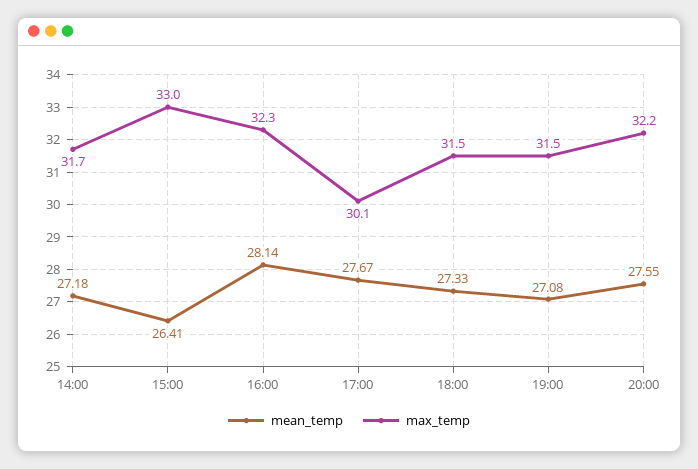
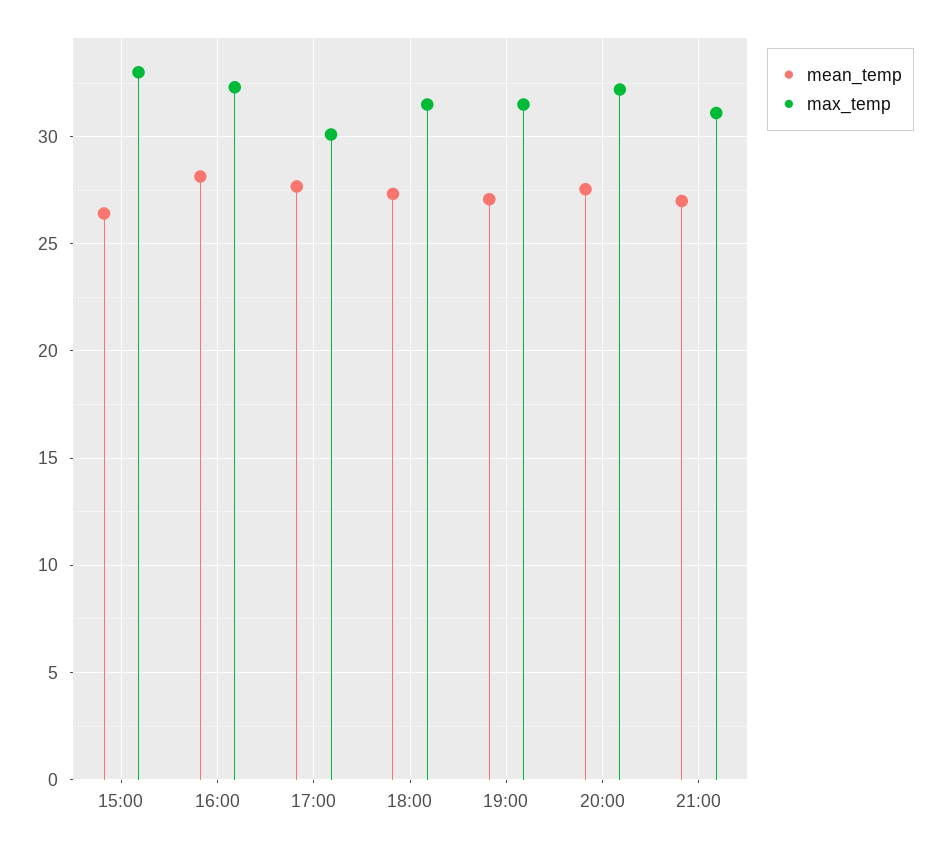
mean_temp, 14:00: 27.18 -> none
max_temp, 14:00: 31.7 -> none
mean_temp, 21:00: none -> 27
max_temp, 21:00: none -> 31

